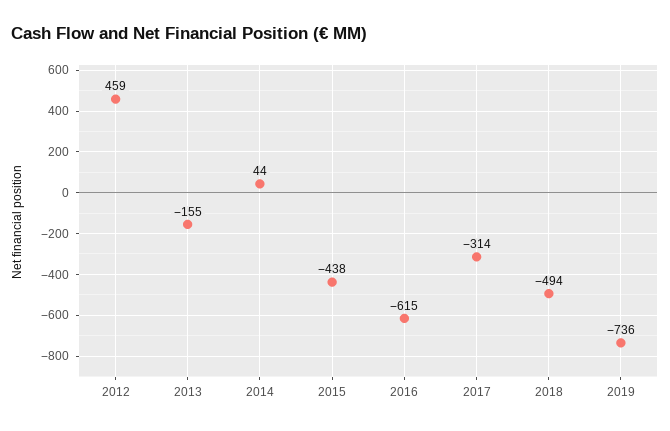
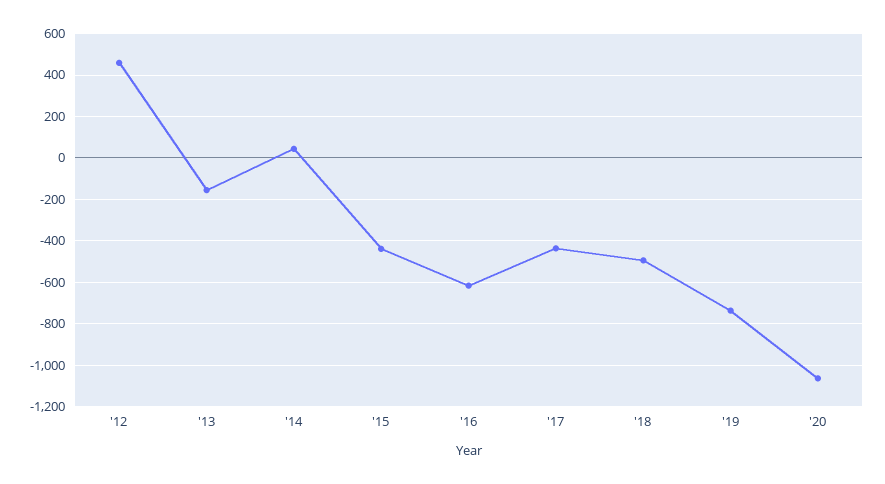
2017: -314 -> -450
'20: none -> -1050

